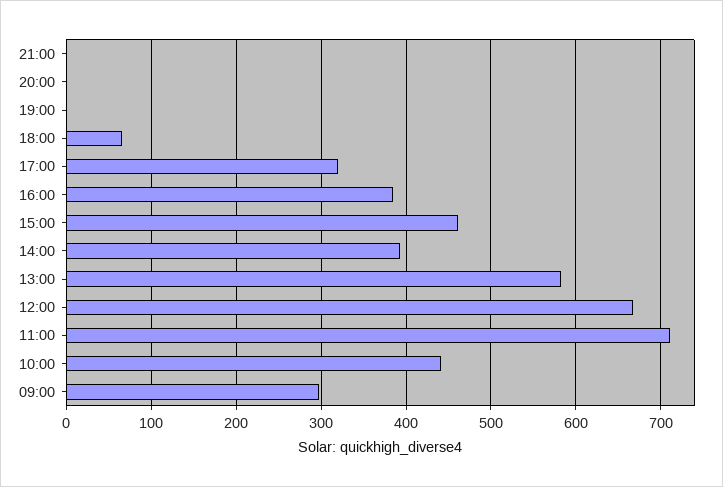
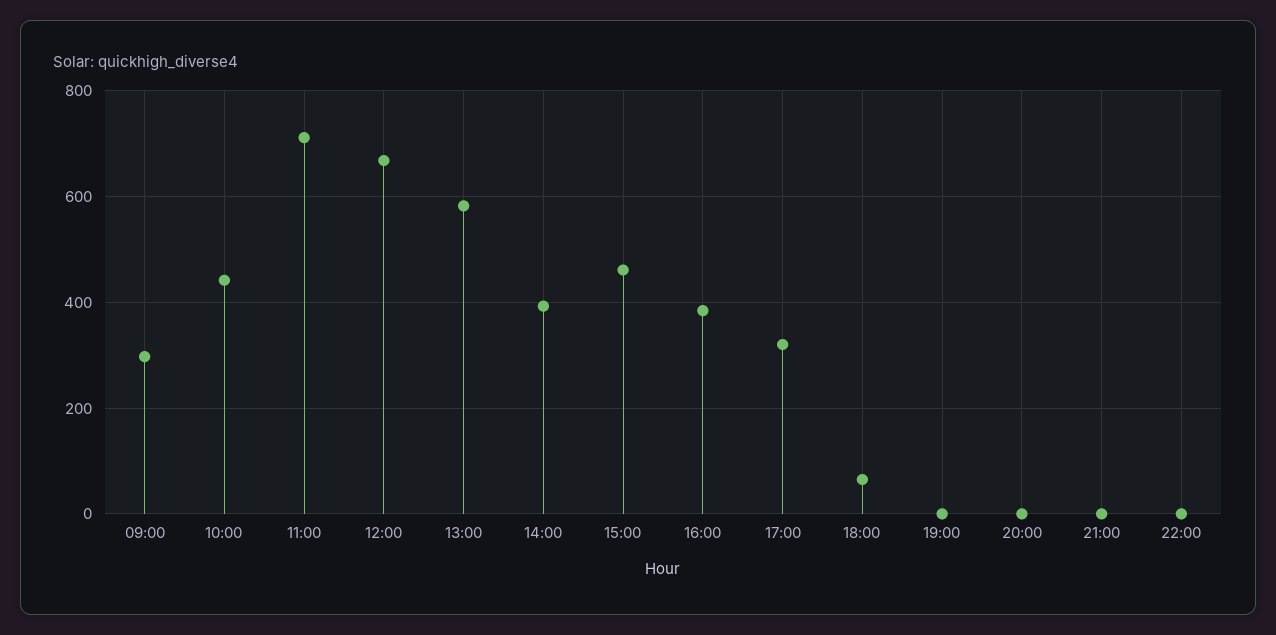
22:00: none -> 0

